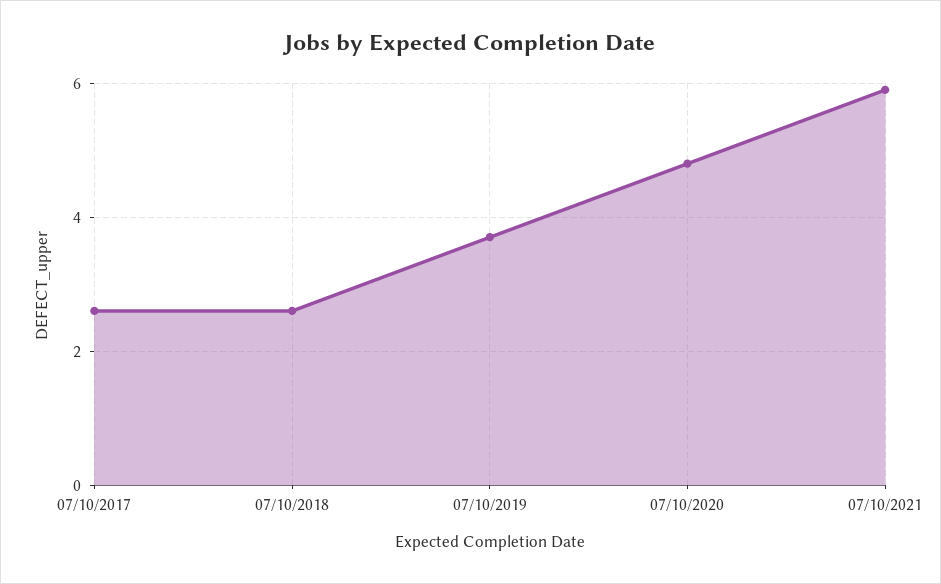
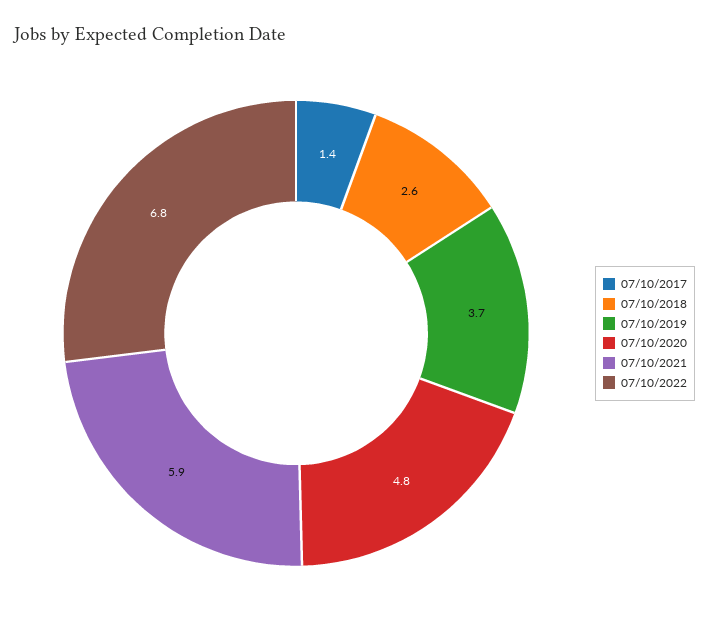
07/10/2017: 2.5 -> 1.4
07/10/2022: none -> 6.8

